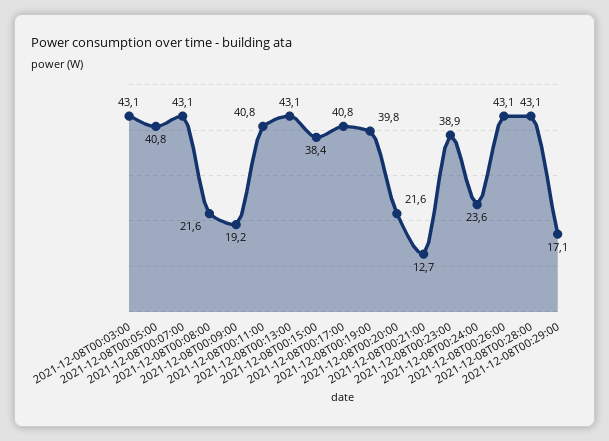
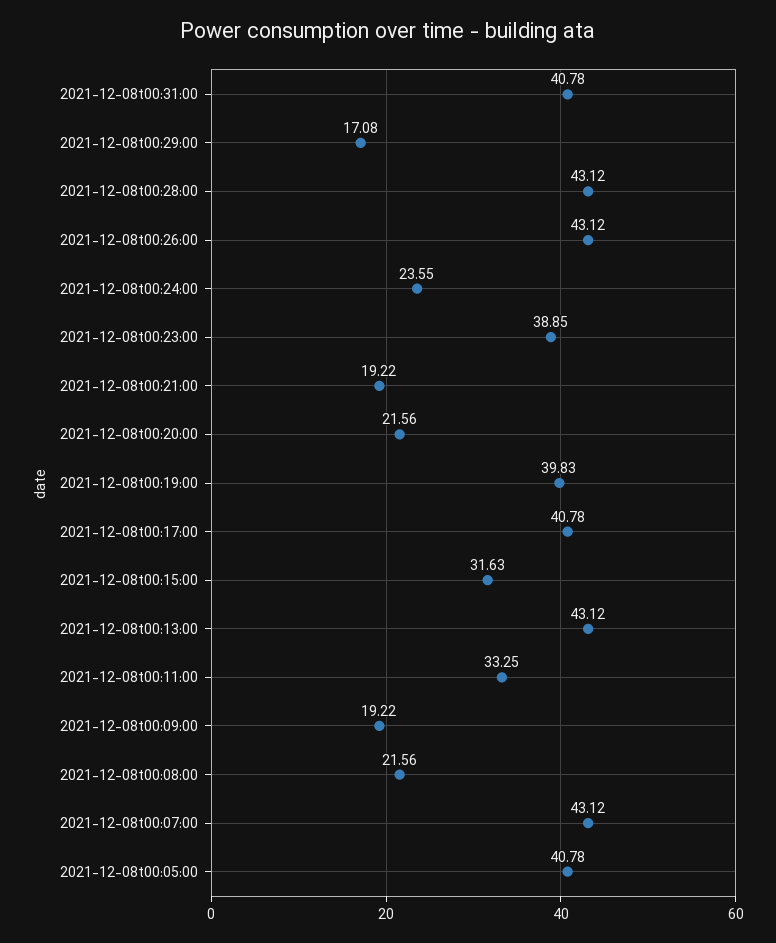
2021-12-08T00:03:00: 43.1 -> none
2021-12-08T00:11:00: 40.8 -> 33.25
2021-12-08T00:15:00: 38.4 -> 31.63
2021-12-08T00:21:00: 12.7 -> 19.22
2021-12-08t00:31:00: none -> 40.78

